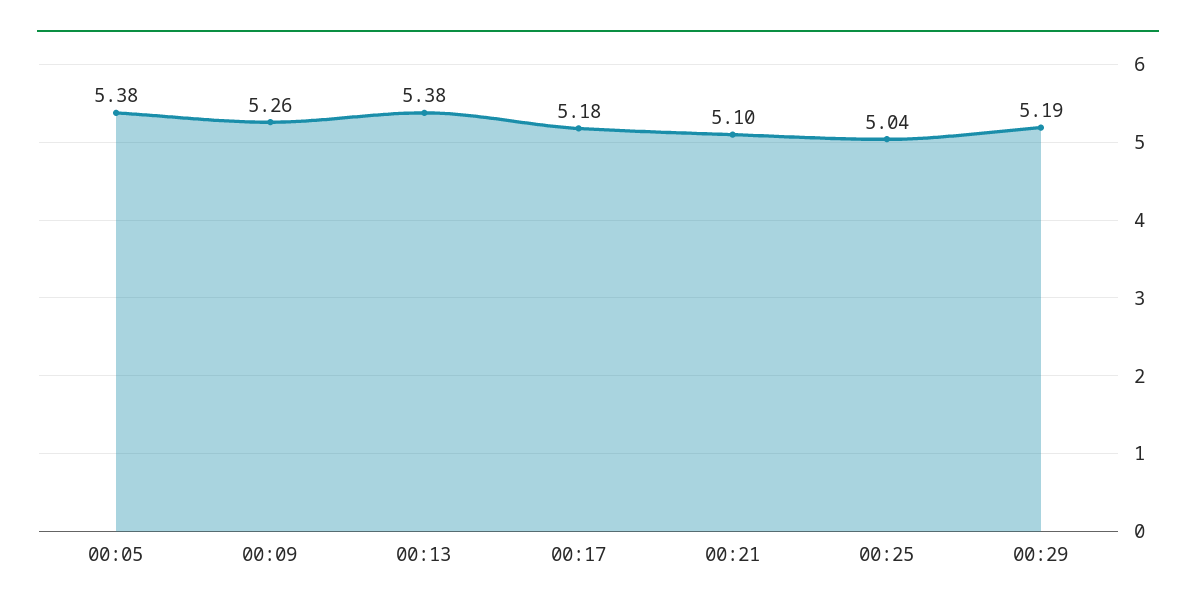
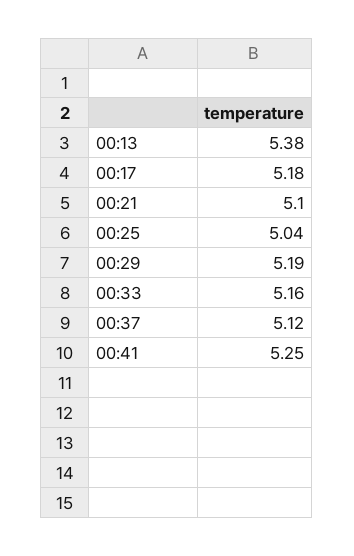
00:05: 5.38 -> none
00:09: 5.26 -> none
00:33: none -> 5.16
00:37: none -> 5.12
00:41: none -> 5.25

